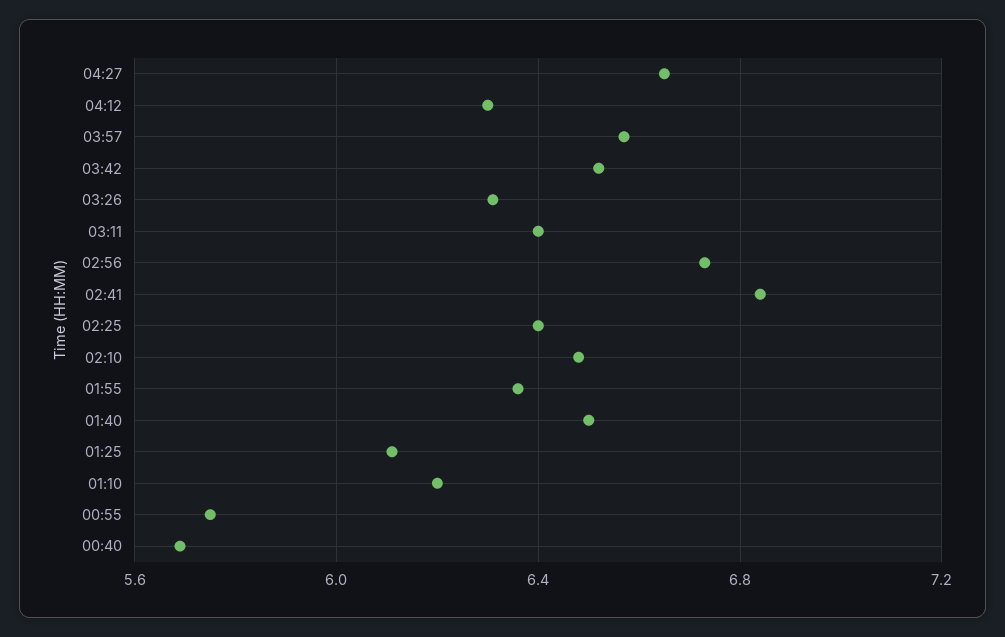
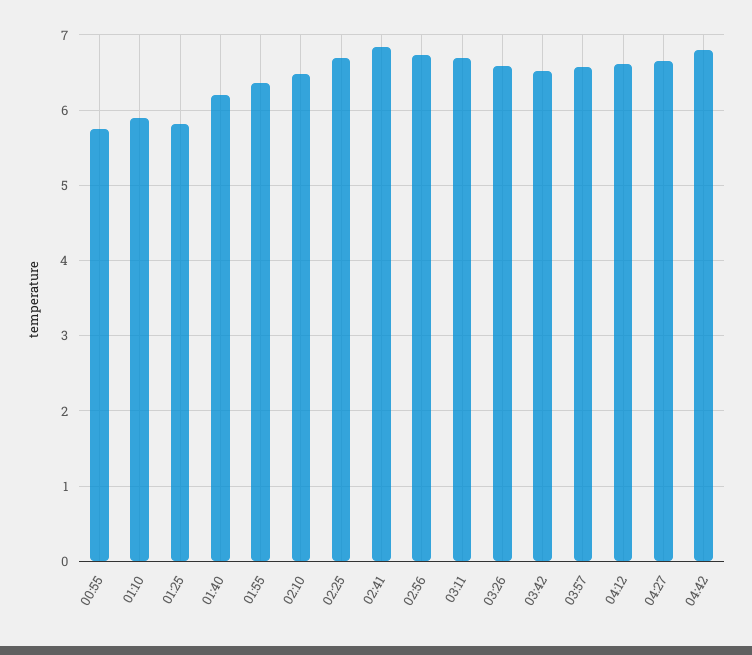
04:12: 6.3 -> 6.6
03:26: 6.3 -> 6.6
03:11: 6.4 -> 6.7
02:25: 6.4 -> 6.7
01:40: 6.5 -> 6.2
01:25: 6.1 -> 5.8
01:10: 6.2 -> 5.9
00:40: 5.7 -> none
04:42: none -> 6.8

